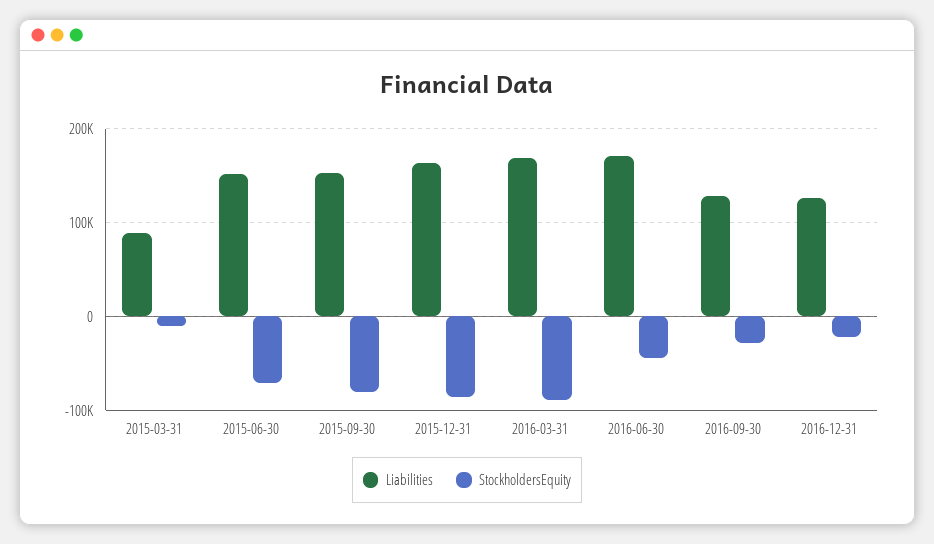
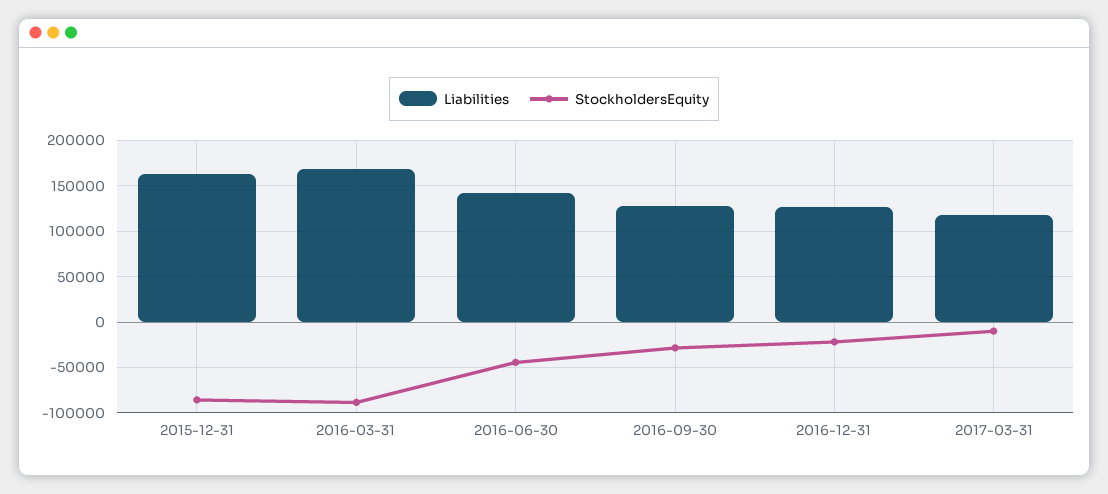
Liabilities, 2015-03-31: 90000 -> none
StockholdersEquity, 2015-03-31: -10000 -> none
Liabilities, 2015-06-30: 150000 -> none
StockholdersEquity, 2015-06-30: -70000 -> none
Liabilities, 2015-09-30: 150000 -> none
StockholdersEquity, 2015-09-30: -80000 -> none
Liabilities, 2016-06-30: 170000 -> 140000
Liabilities, 2017-03-31: none -> 120000
StockholdersEquity, 2017-03-31: none -> -10000

